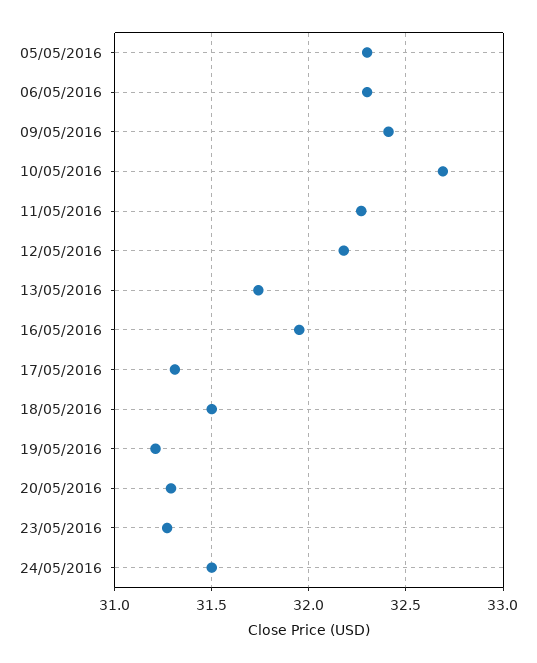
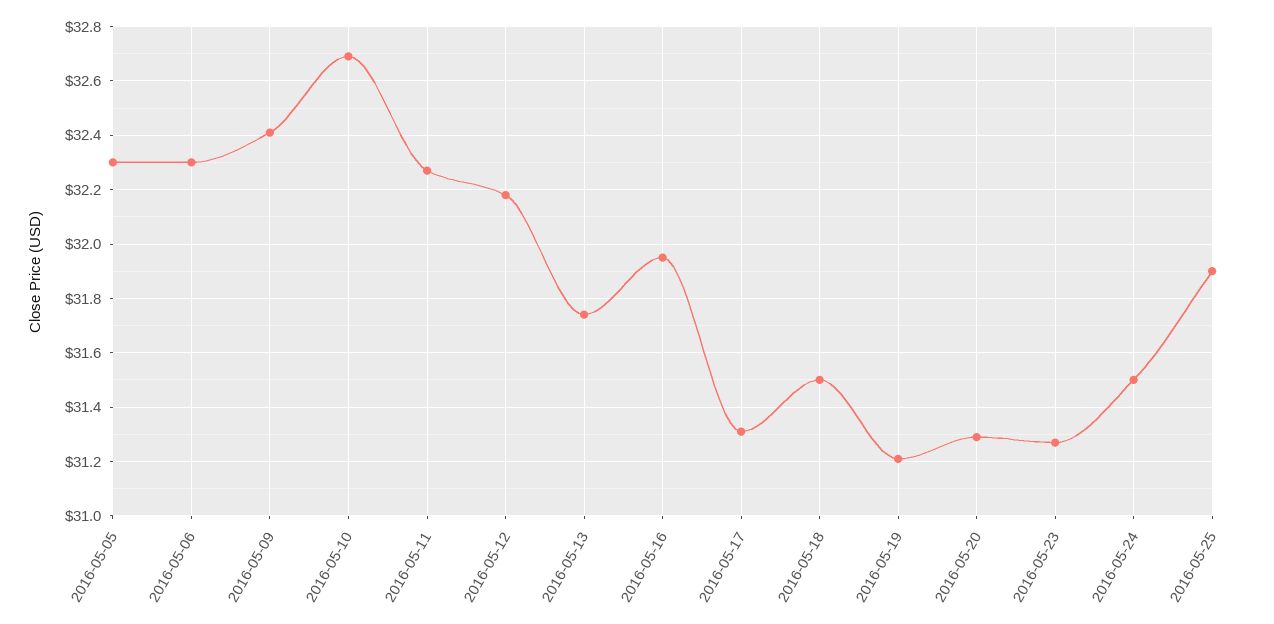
2016-05-25: none -> 31.9

